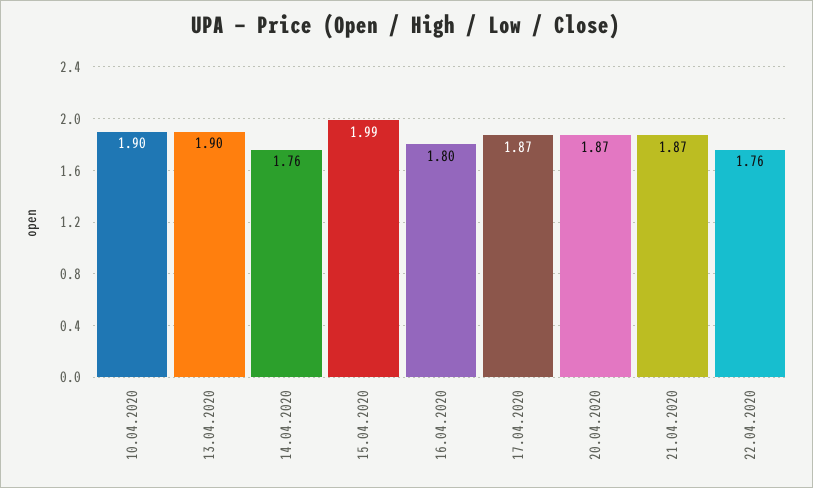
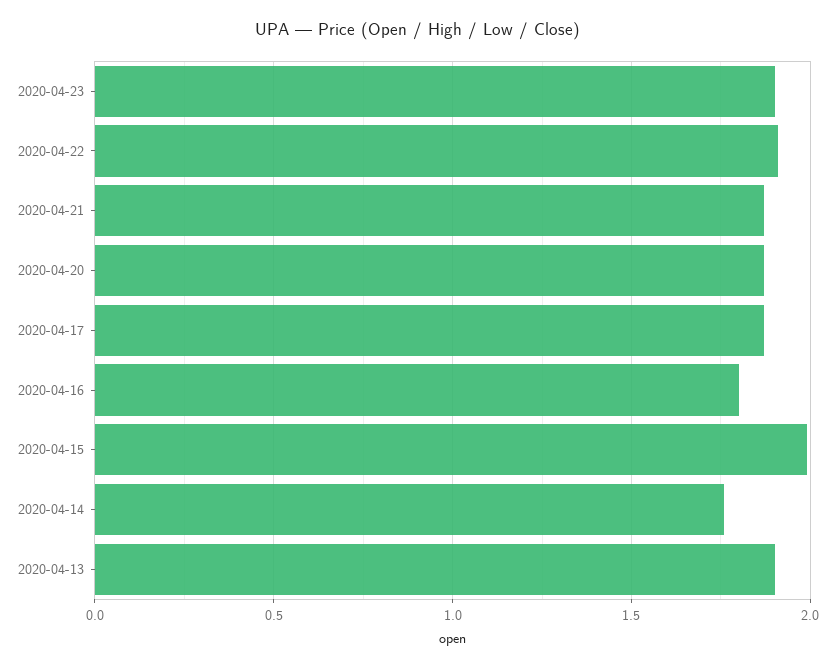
10.04.2020: 1.9 -> none
22.04.2020: 1.76 -> 1.9
2020-04-23: none -> 1.9

